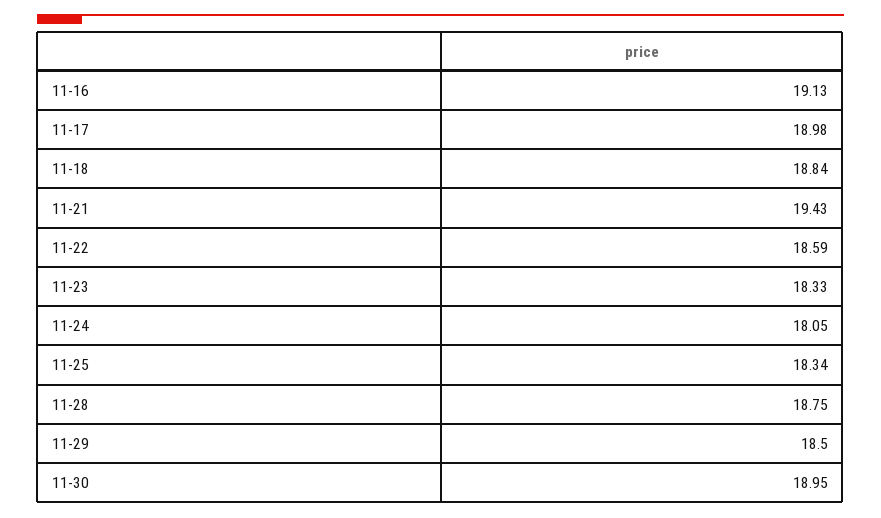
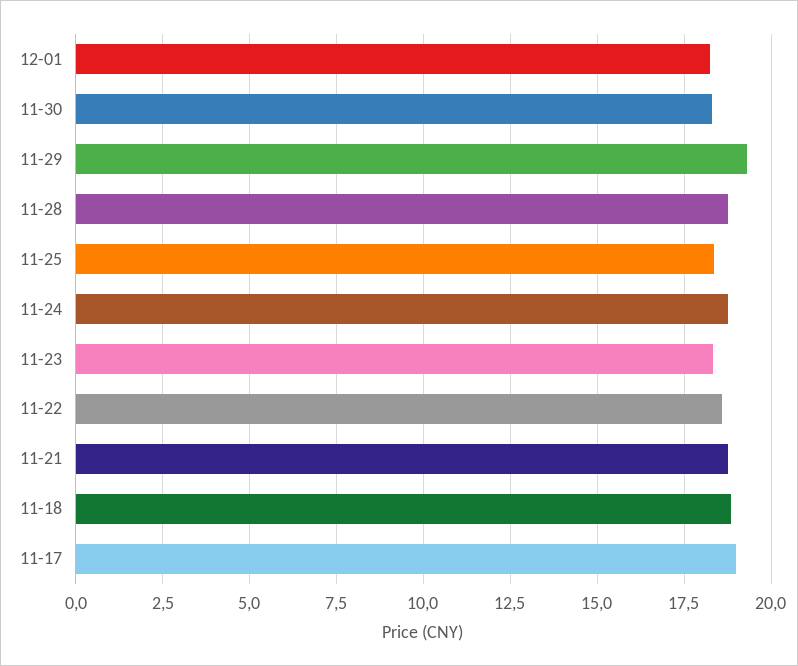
11-16: 19.13 -> none
11-21: 19.43 -> 18.75
11-24: 18.05 -> 18.75
11-29: 18.5 -> 19.25
11-30: 18.95 -> 18.25
12-01: none -> 18.25

